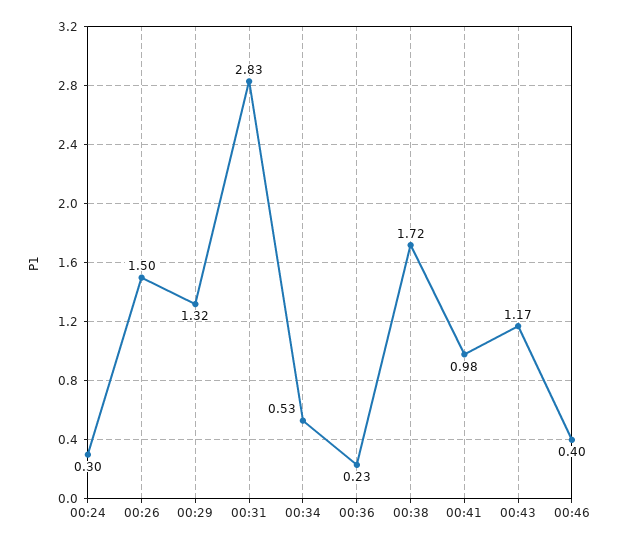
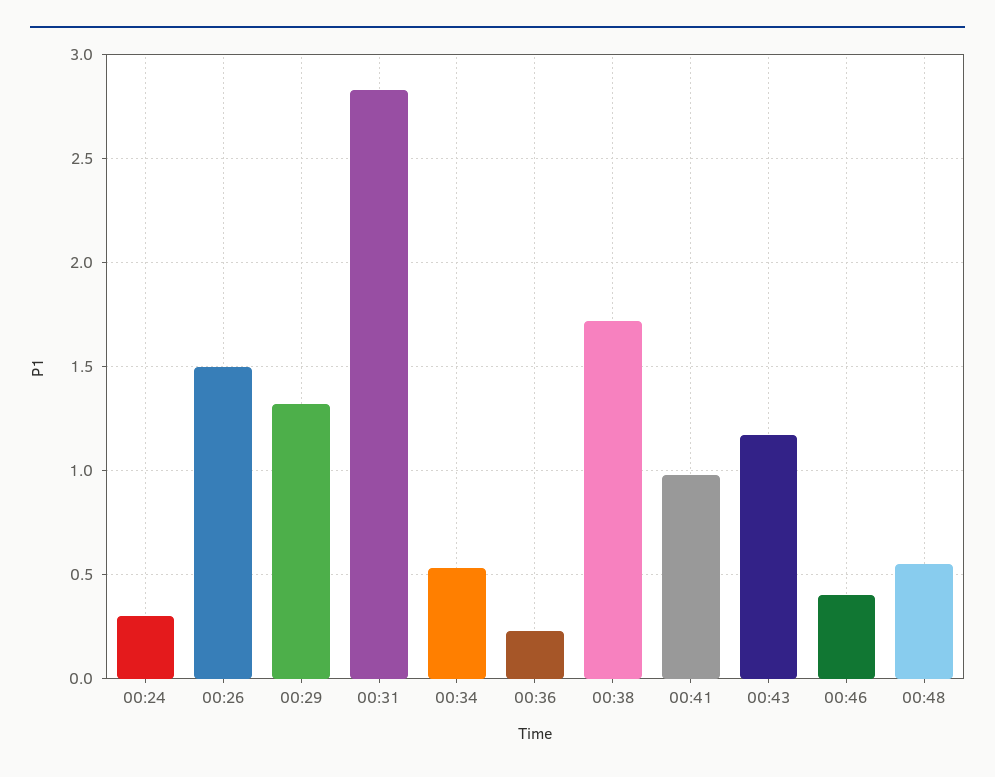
00:48: none -> 0.55

